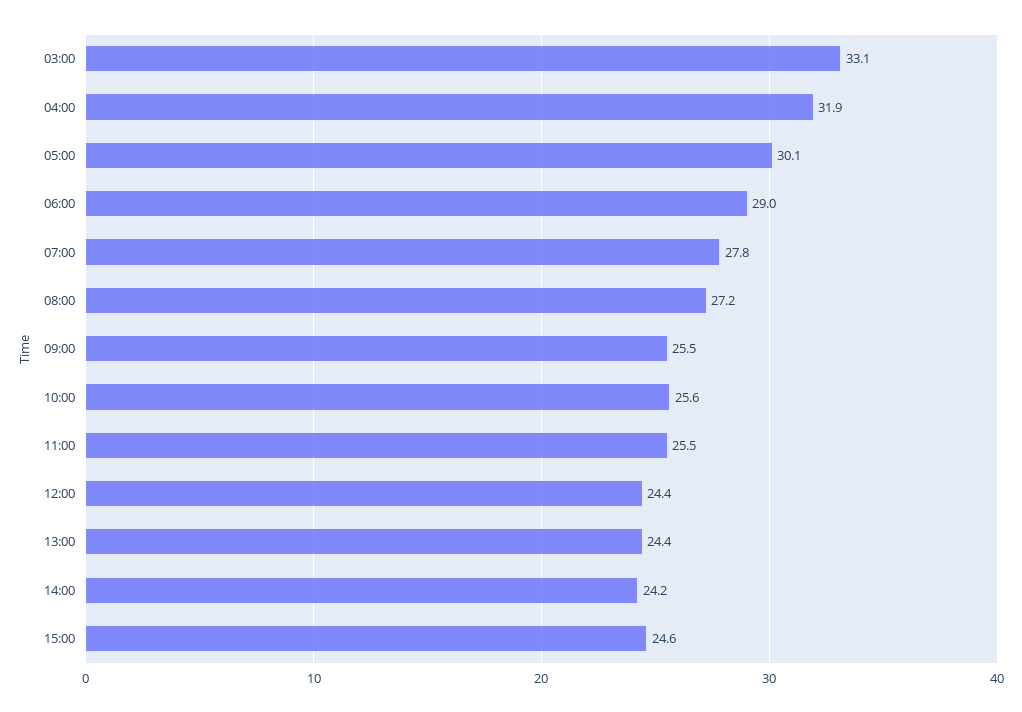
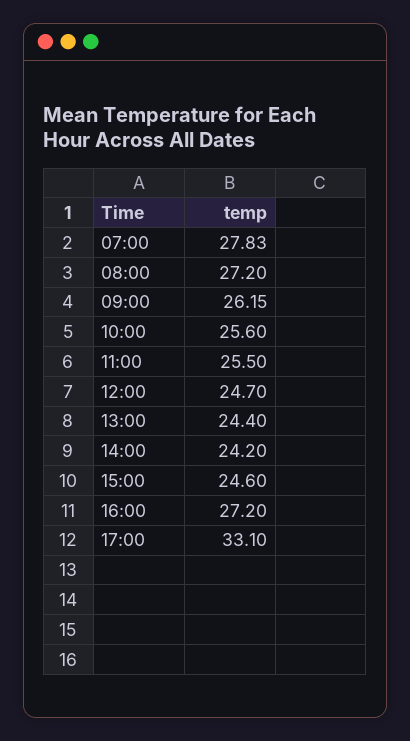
03:00: 33.1 -> none
04:00: 31.9 -> none
05:00: 30.1 -> none
06:00: 29 -> none
09:00: 25.5 -> 26.15
12:00: 24.4 -> 24.7
16:00: none -> 27.2
17:00: none -> 33.1

